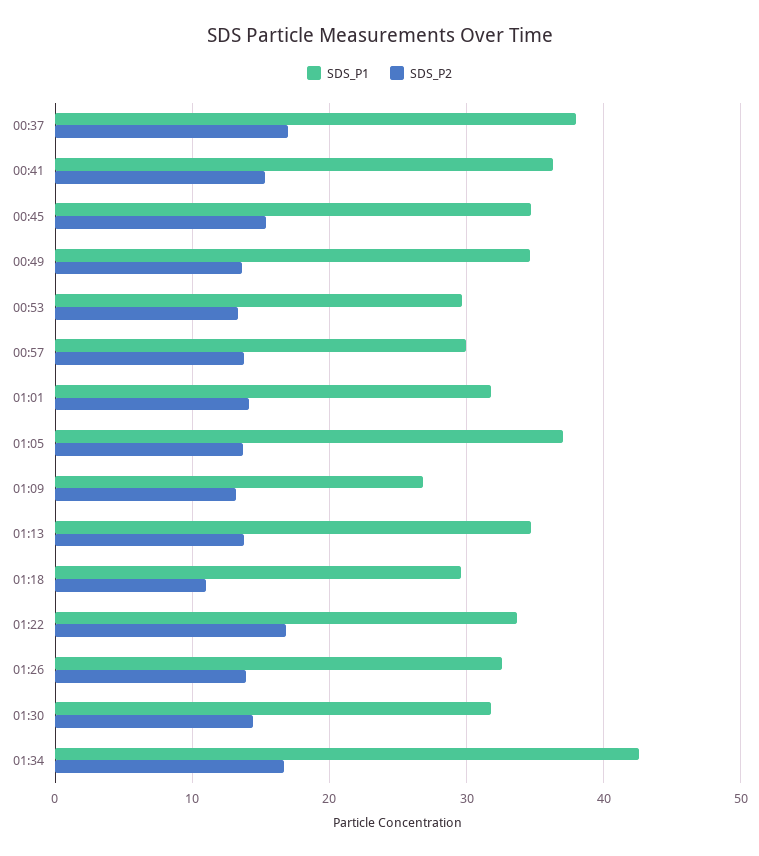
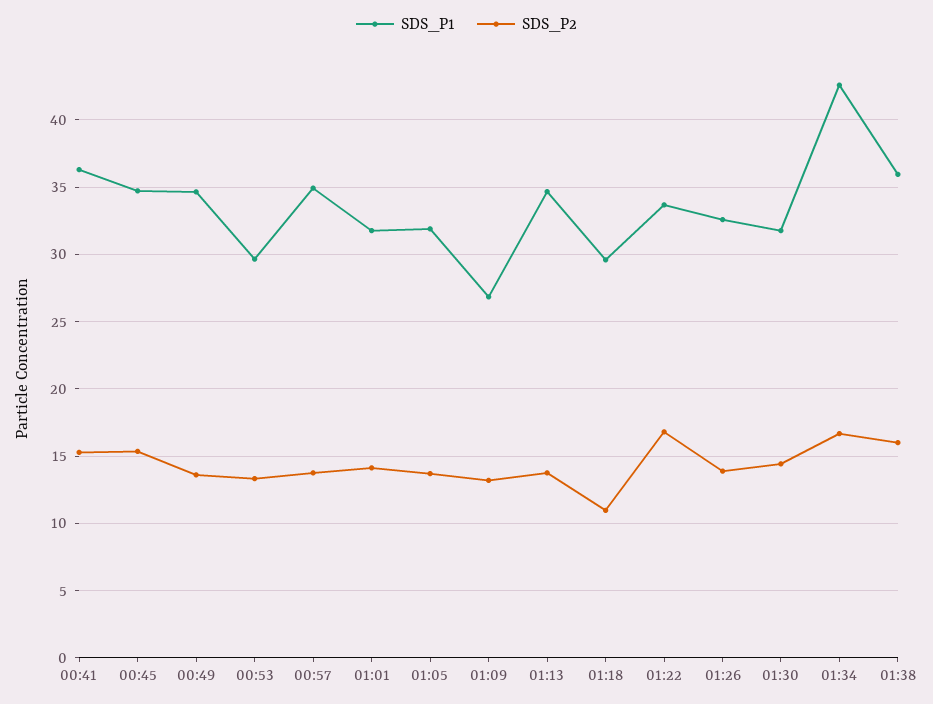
SDS_P1, 00:37: 38 -> none
SDS_P2, 00:37: 17 -> none
SDS_P1, 00:57: 30 -> 35
SDS_P1, 01:05: 37 -> 32
SDS_P1, 01:38: none -> 36
SDS_P2, 01:38: none -> 16

